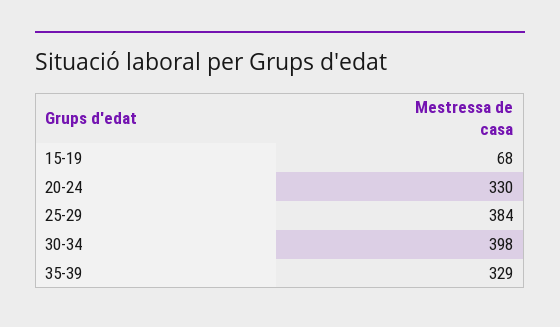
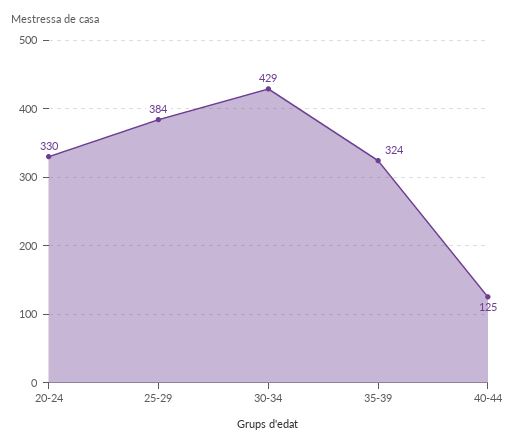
15-19: 68 -> none
30-34: 398 -> 429
35-39: 329 -> 324
40-44: none -> 125

